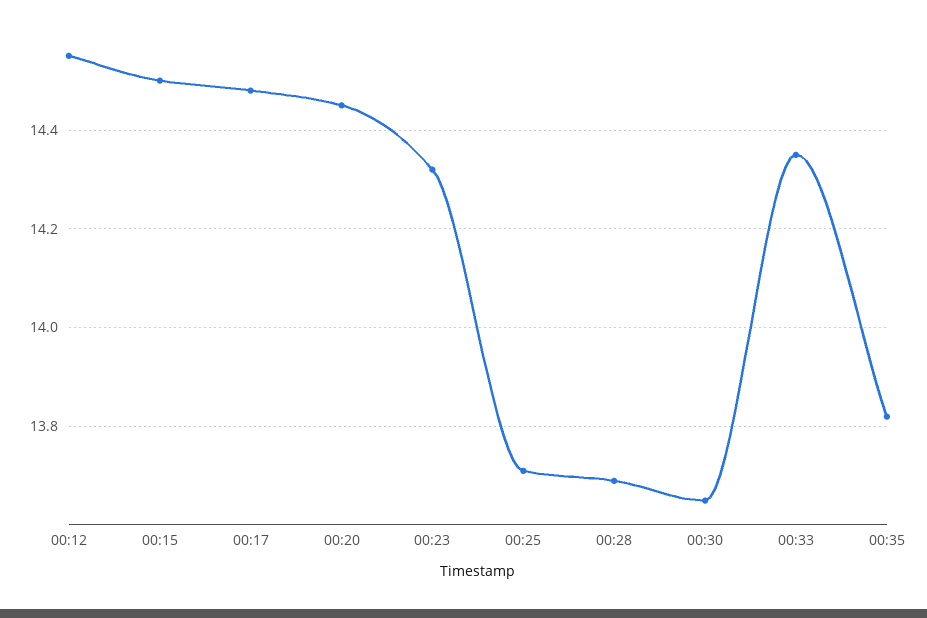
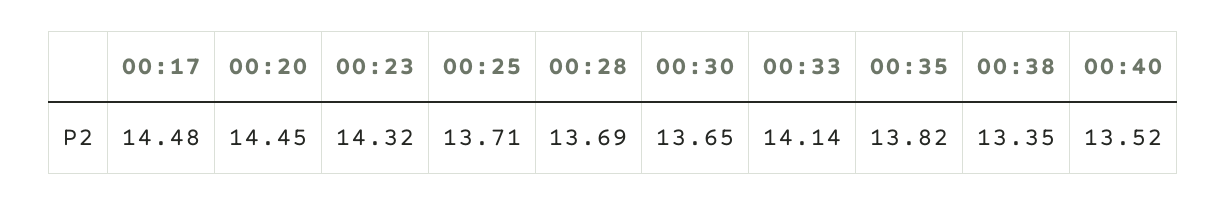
00:12: 14.55 -> none
00:15: 14.5 -> none
00:33: 14.35 -> 14.14
00:38: none -> 13.35
00:40: none -> 13.52

